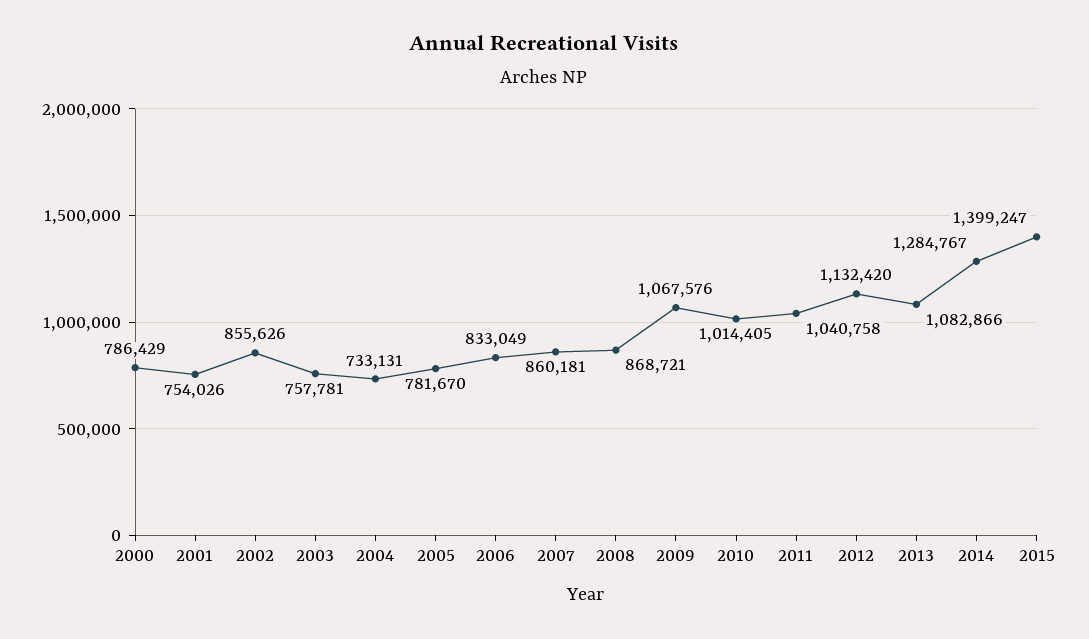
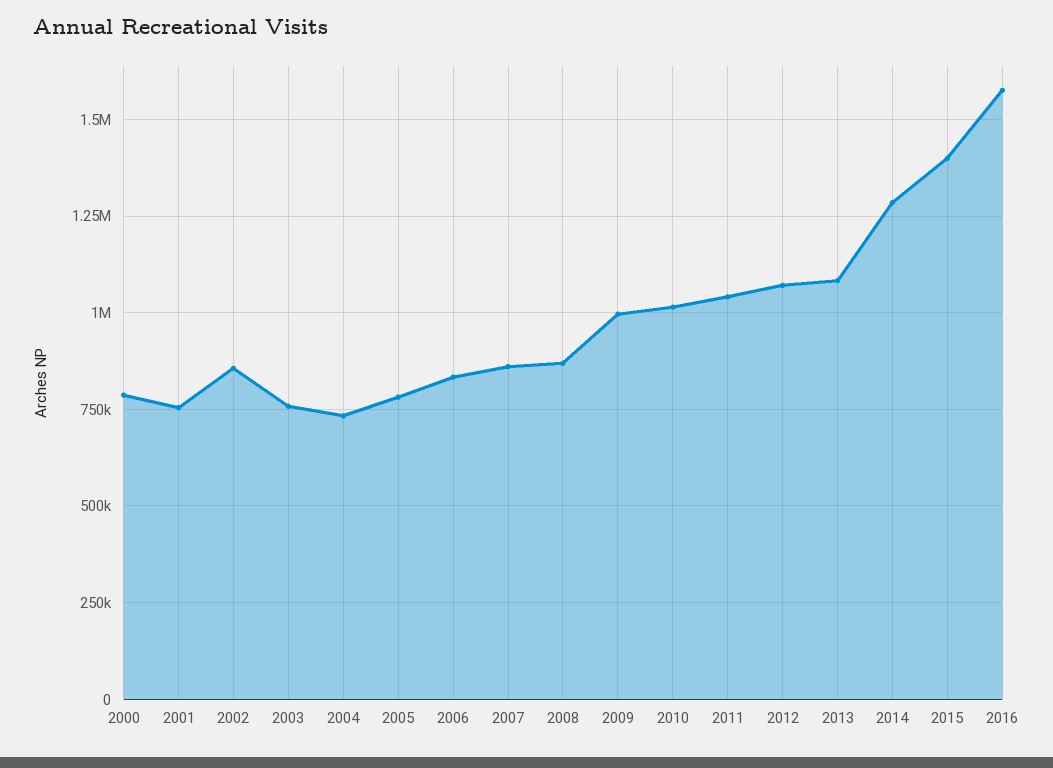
2009: 1067576 -> 1000000
2012: 1132420 -> 1075000
2016: none -> 1575000

